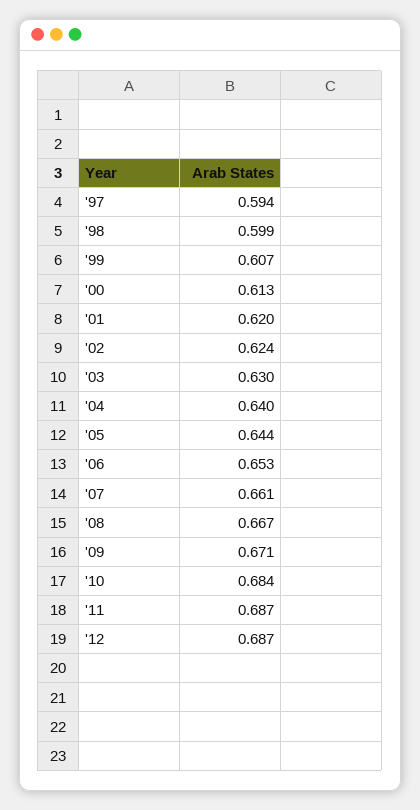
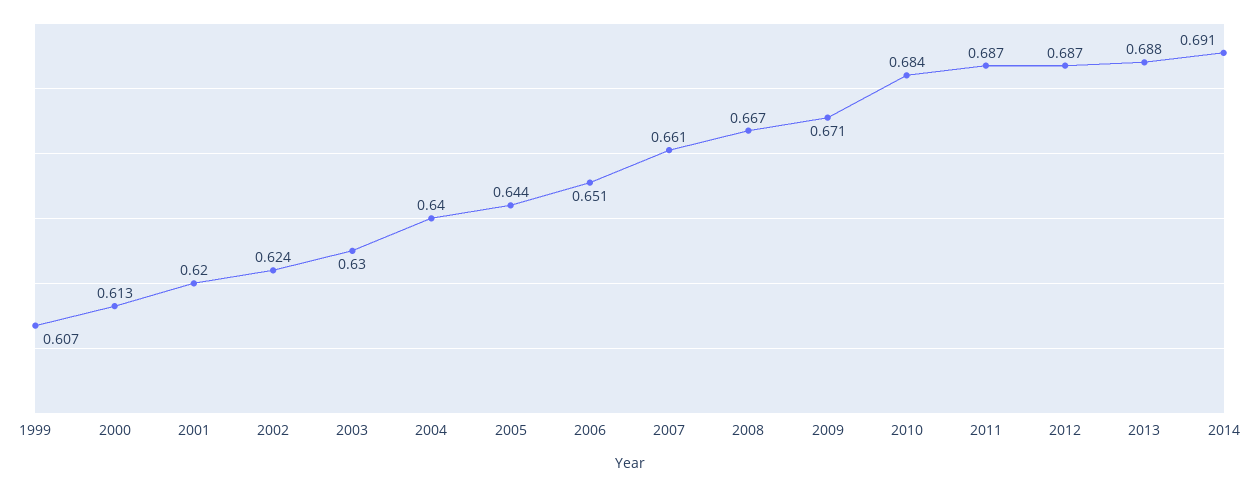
'97: 0.594 -> none
'98: 0.599 -> none
'06: 0.653 -> 0.651
2013: none -> 0.688
2014: none -> 0.691

